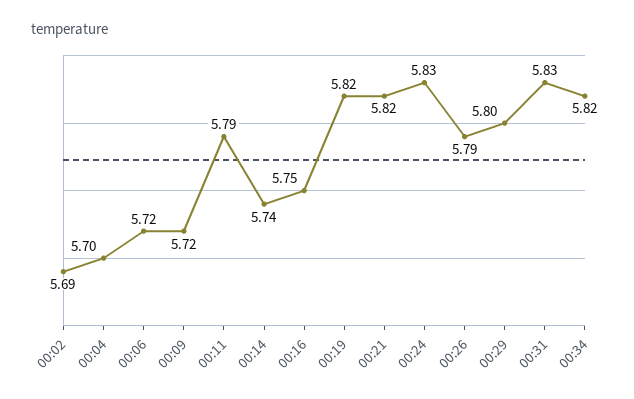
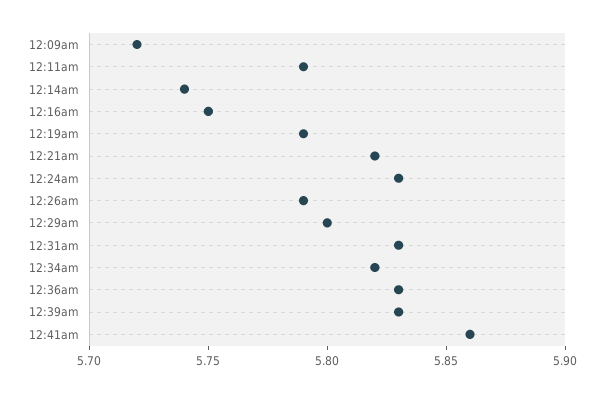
00:02: 5.69 -> none
00:04: 5.7 -> none
00:06: 5.72 -> none
00:19: 5.82 -> 5.79
12:36am: none -> 5.83
12:39am: none -> 5.83
12:41am: none -> 5.86

